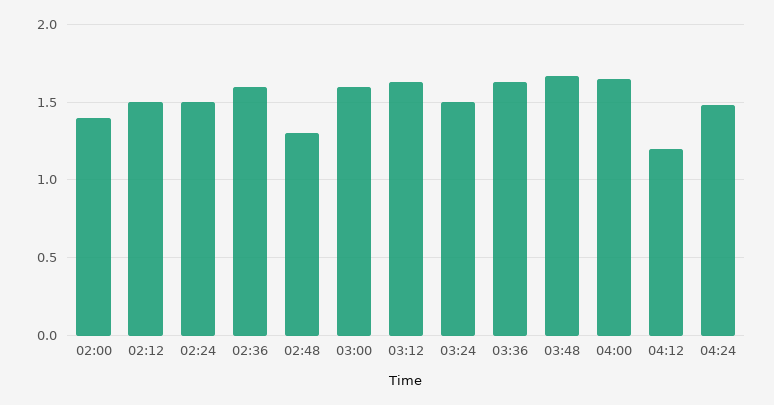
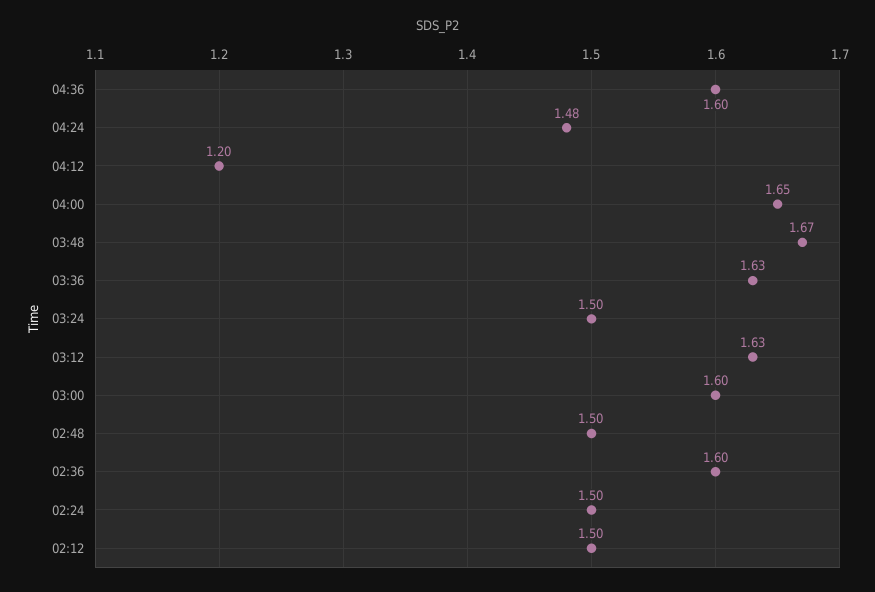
02:00: 1.4 -> none
02:48: 1.3 -> 1.5
04:36: none -> 1.6

